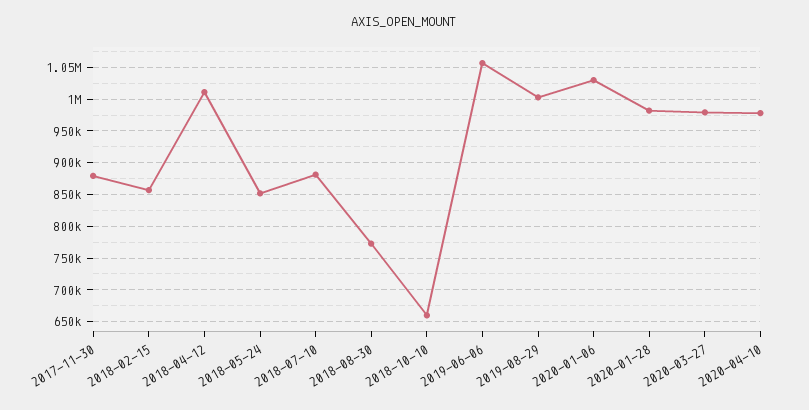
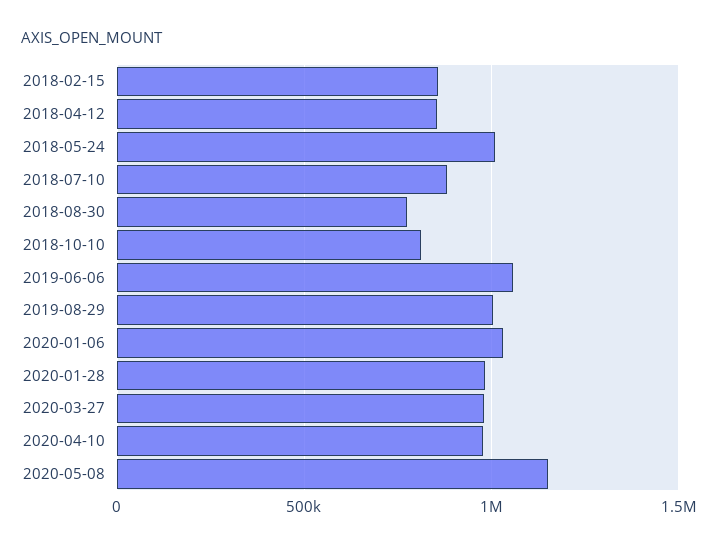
2017-11-30: 880000 -> none
2018-04-12: 1010000 -> 850000
2018-05-24: 850000 -> 1000000
2018-10-10: 660000 -> 800000
2020-05-08: none -> 1150000

